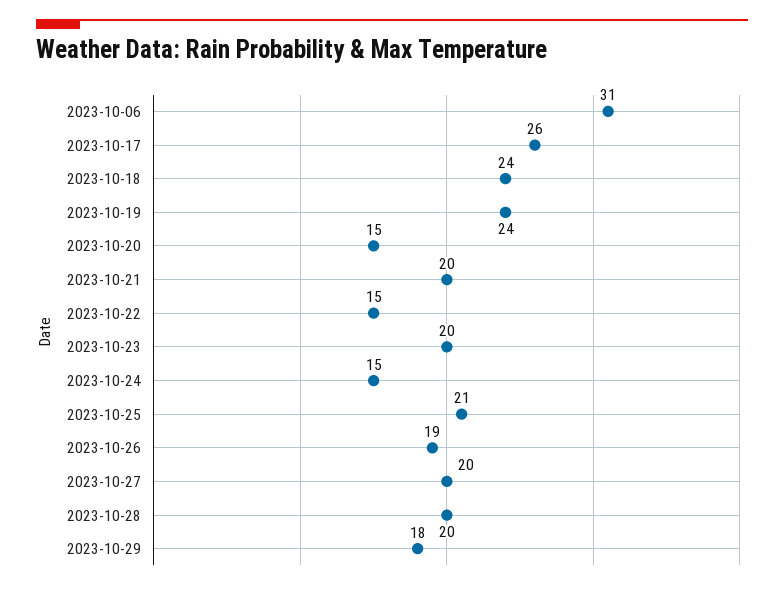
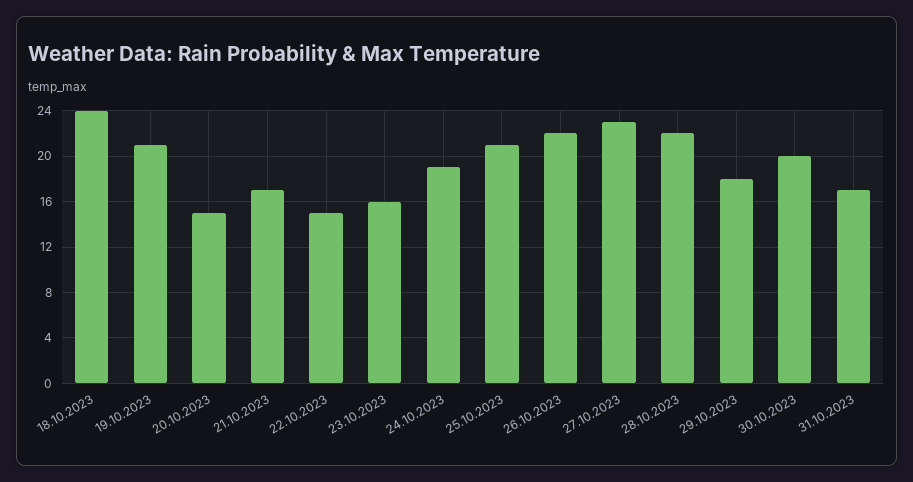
2023-10-06: 31 -> none
2023-10-17: 26 -> none
2023-10-19: 24 -> 21
2023-10-21: 20 -> 17
2023-10-23: 20 -> 16
2023-10-24: 15 -> 19
2023-10-26: 19 -> 22
2023-10-27: 20 -> 23
2023-10-28: 20 -> 22
30.10.2023: none -> 20
31.10.2023: none -> 17

